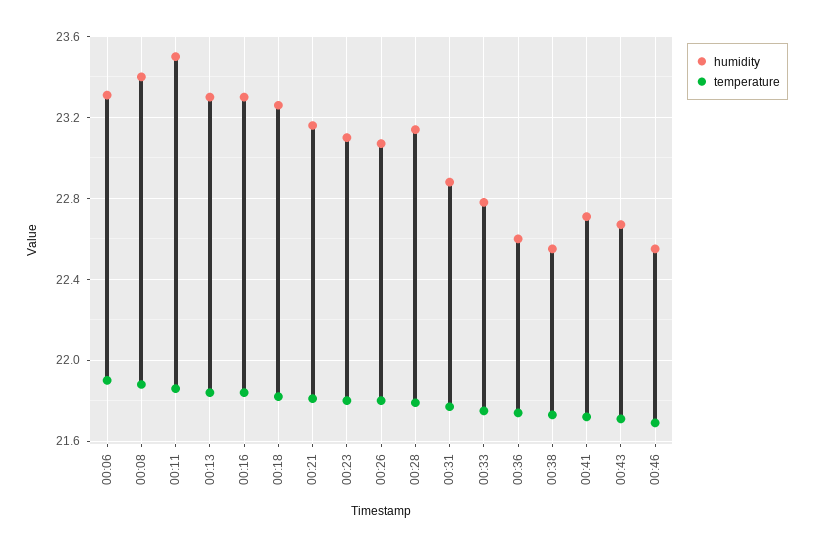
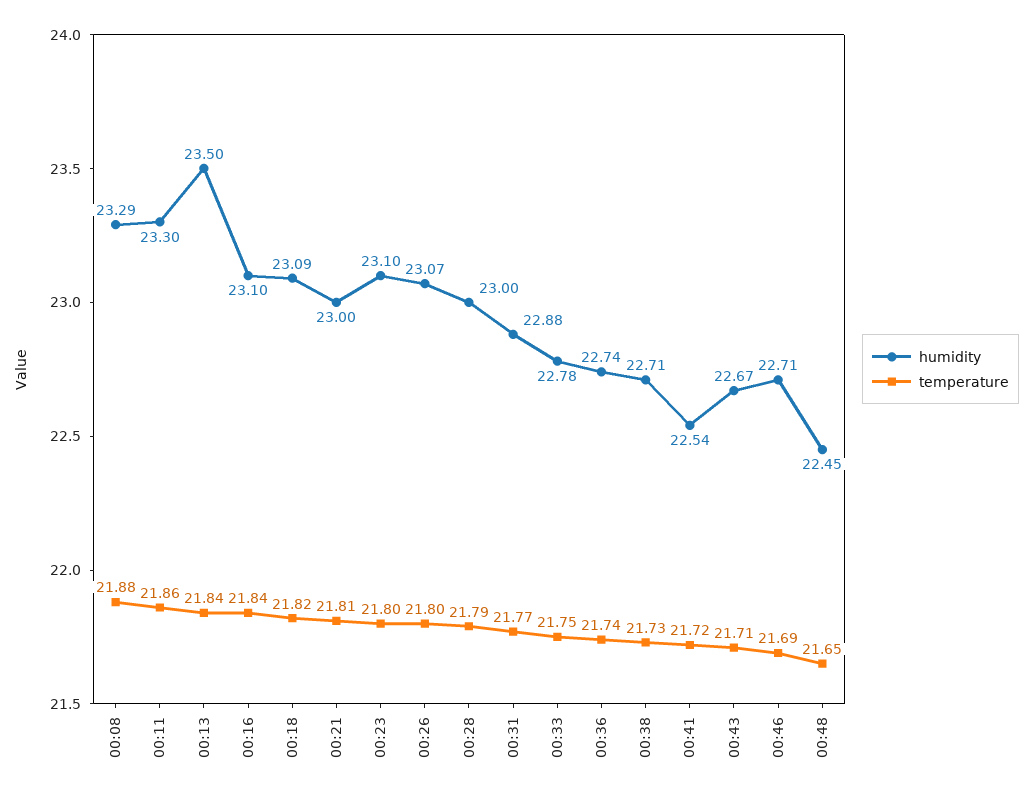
humidity, 00:06: 23.3 -> none
temperature, 00:06: 21.9 -> none
humidity, 00:08: 23.4 -> 23.29
humidity, 00:11: 23.5 -> 23.3
humidity, 00:13: 23.3 -> 23.5
humidity, 00:16: 23.3 -> 23.1
humidity, 00:18: 23.25 -> 23.09
humidity, 00:21: 23.15 -> 23
humidity, 00:28: 23.15 -> 23
humidity, 00:36: 22.6 -> 22.74
humidity, 00:38: 22.55 -> 22.71
humidity, 00:41: 22.7 -> 22.54
humidity, 00:46: 22.55 -> 22.71
humidity, 00:48: none -> 22.45
temperature, 00:48: none -> 21.65

